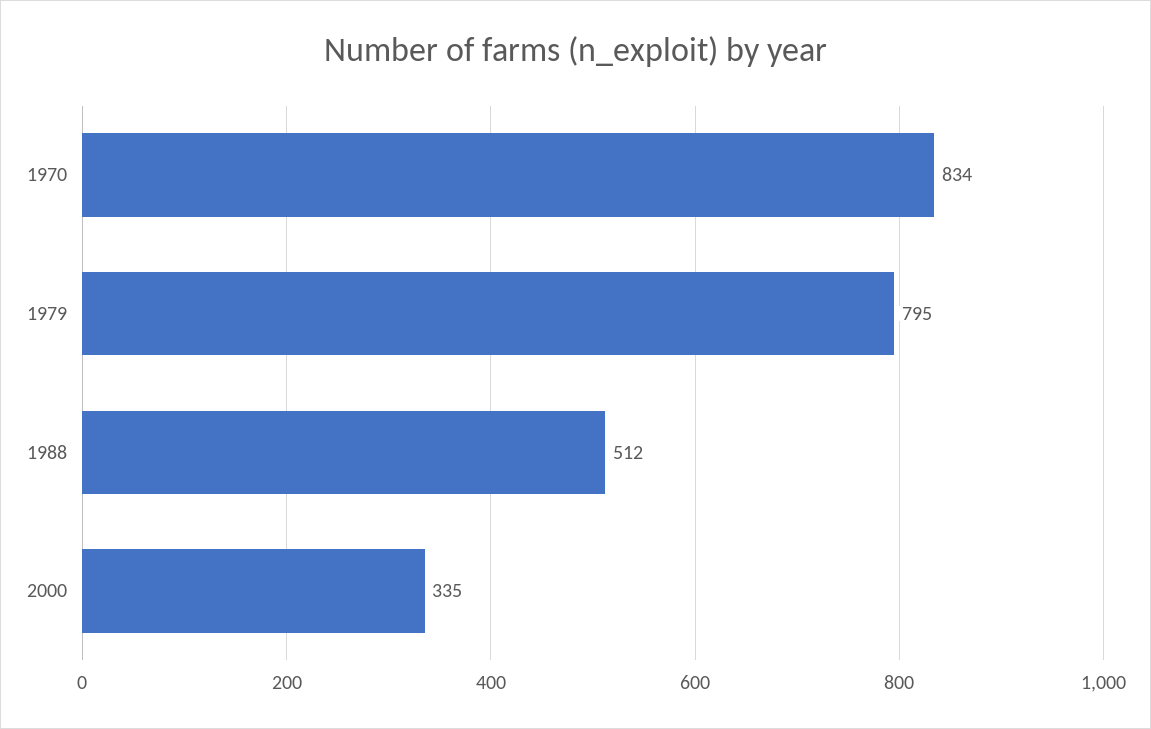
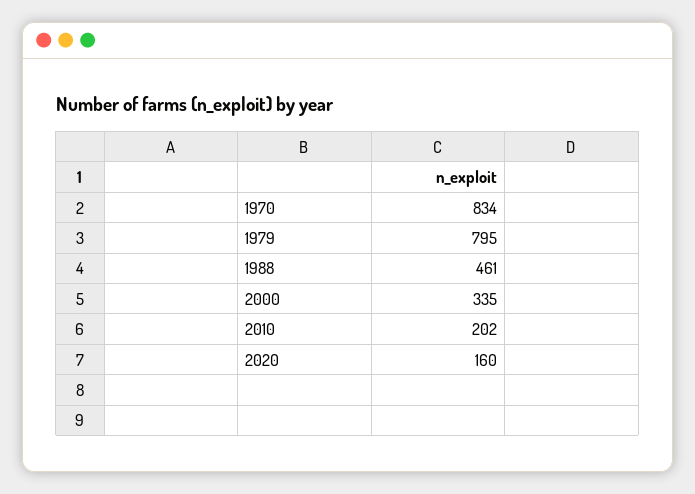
1988: 512 -> 461
2010: none -> 202
2020: none -> 160

